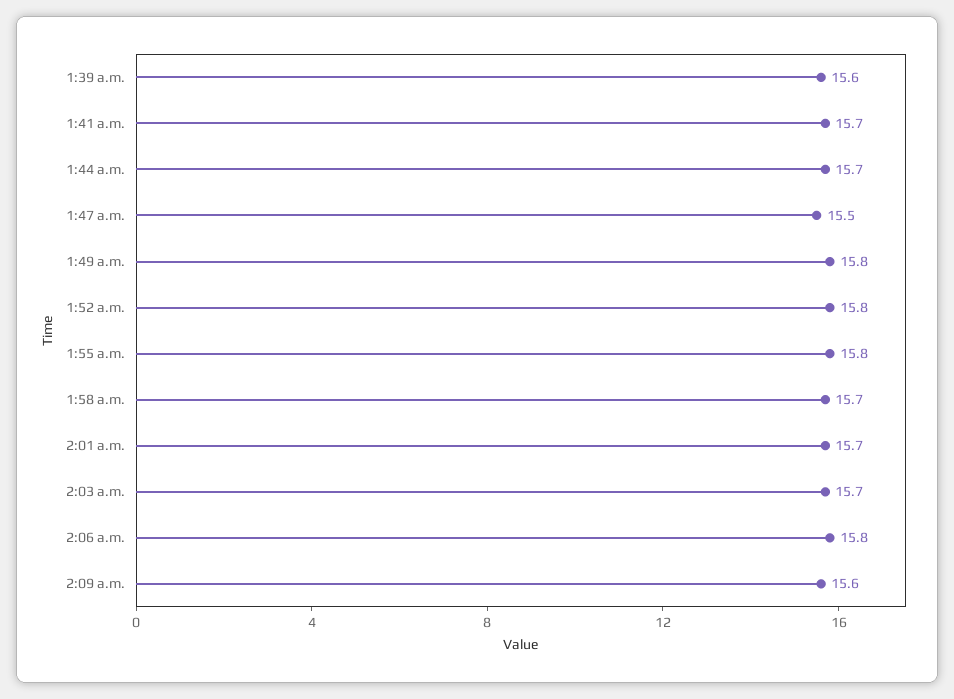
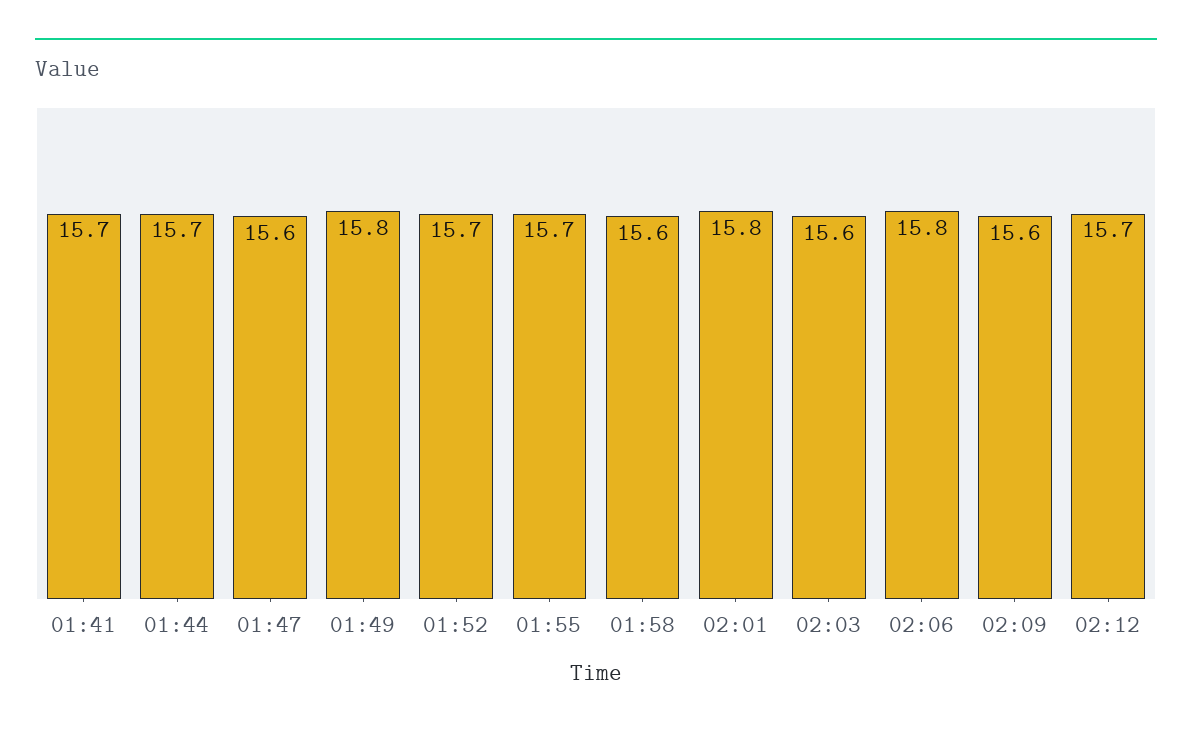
1:39 a.m.: 15.6 -> none
1:47 a.m.: 15.5 -> 15.6
1:52 a.m.: 15.8 -> 15.7
1:55 a.m.: 15.8 -> 15.7
1:58 a.m.: 15.7 -> 15.6
2:01 a.m.: 15.7 -> 15.8
2:03 a.m.: 15.7 -> 15.6
02:12: none -> 15.7

